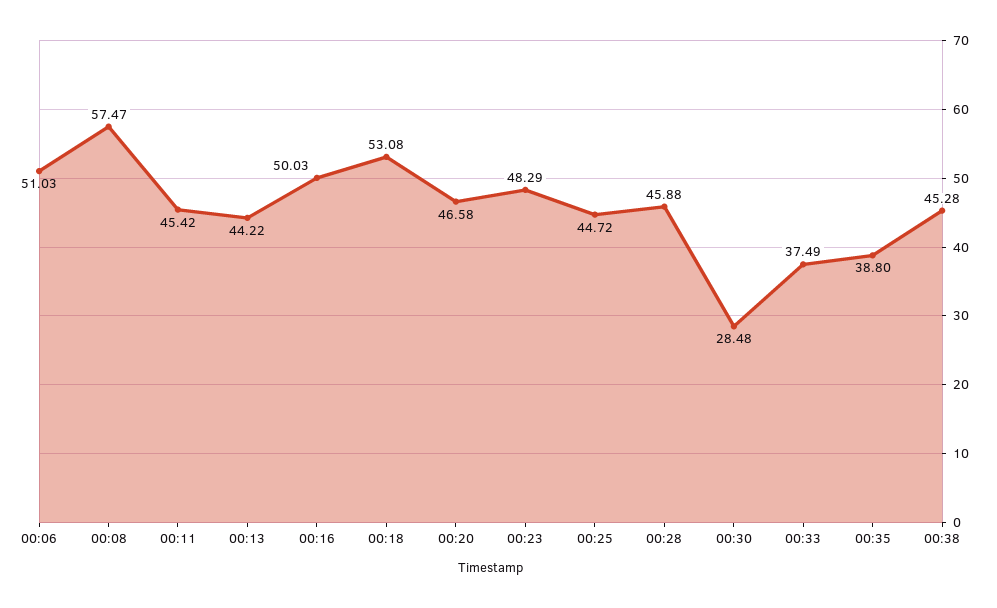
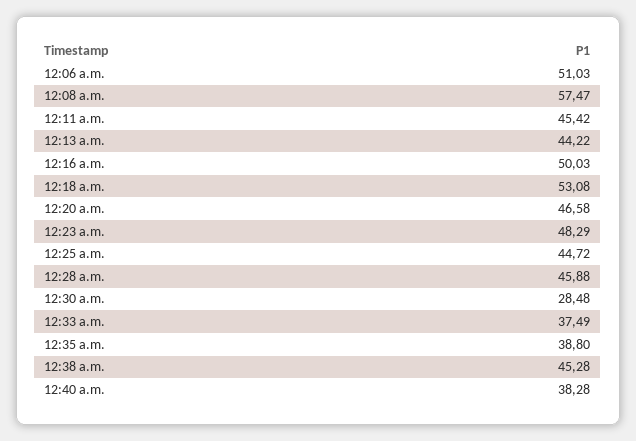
12:40 a.m.: none -> 38.28

